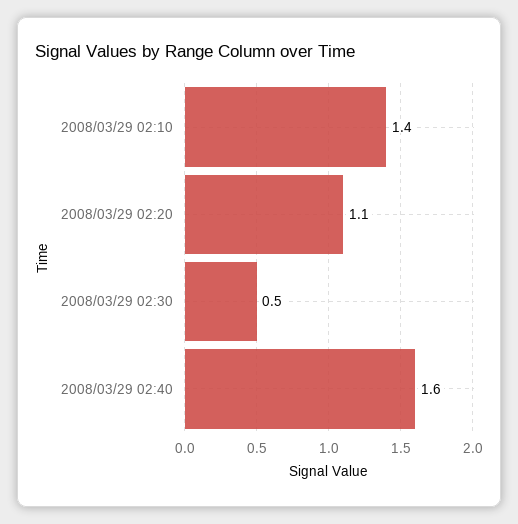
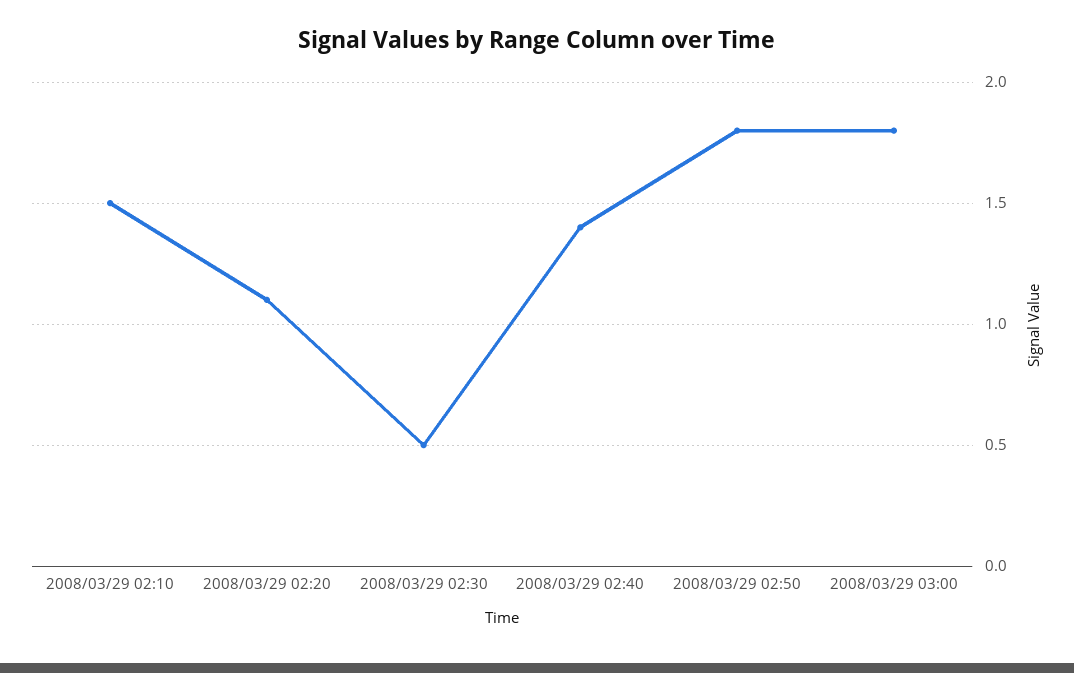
2008/03/29 02:10: 1.4 -> 1.5
2008/03/29 02:40: 1.6 -> 1.4
2008/03/29 02:50: none -> 1.8
2008/03/29 03:00: none -> 1.8

